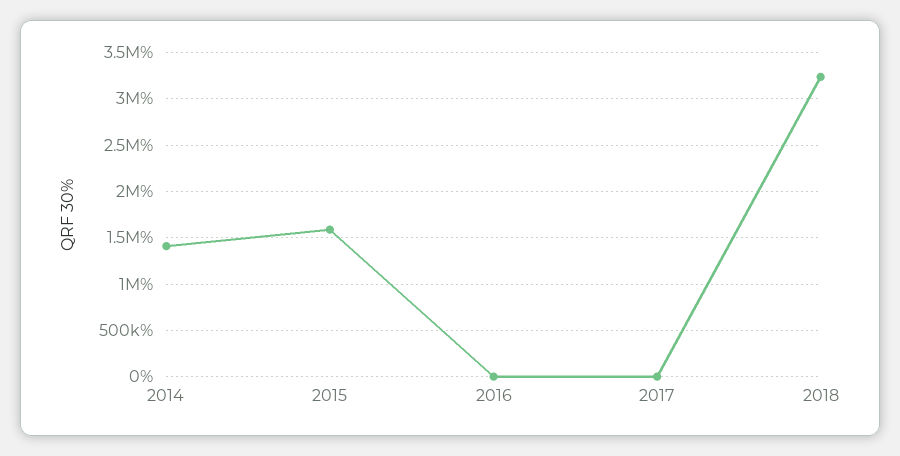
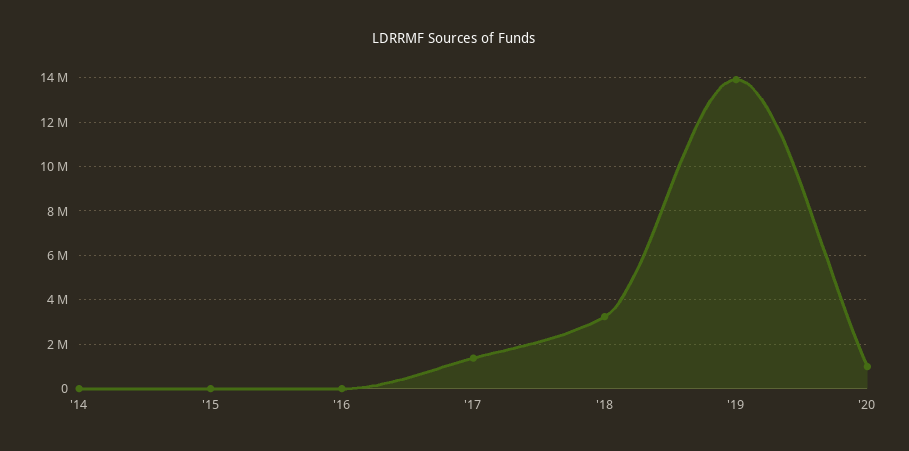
2014: 1400000 -> 0
2015: 1600000 -> 0
2017: 0 -> 1500000
'19: none -> 14000000
'20: none -> 1000000

